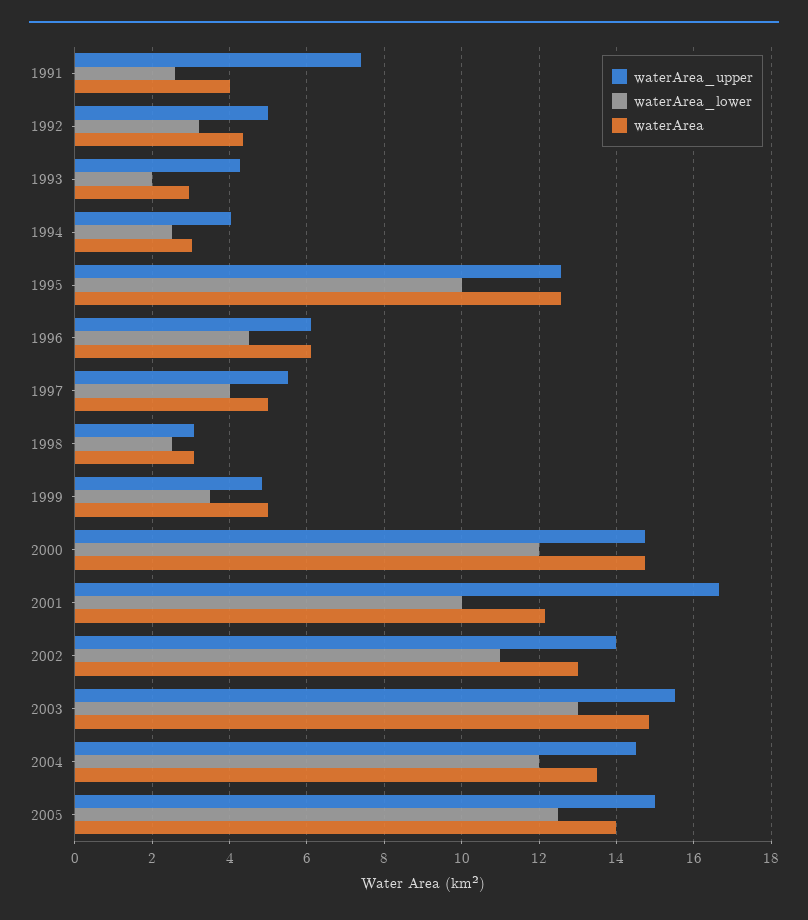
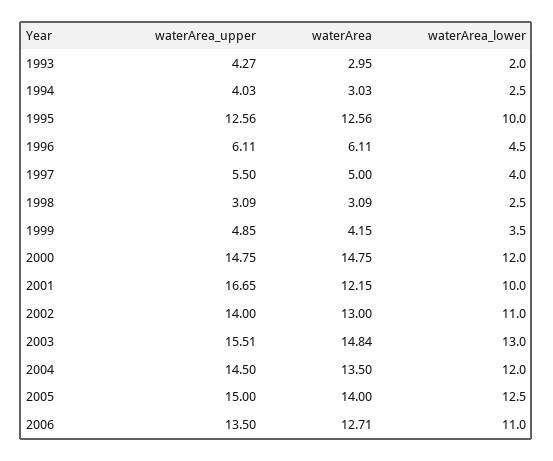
waterArea_upper, 1991: 7.4 -> none
waterArea_lower, 1991: 2.6 -> none
waterArea, 1991: 4 -> none
waterArea_upper, 1992: 5 -> none
waterArea_lower, 1992: 3.2 -> none
waterArea, 1992: 4.4 -> none
waterArea, 1999: 5 -> 4.15
waterArea_upper, 2006: none -> 13.5
waterArea, 2006: none -> 12.71
waterArea_lower, 2006: none -> 11

